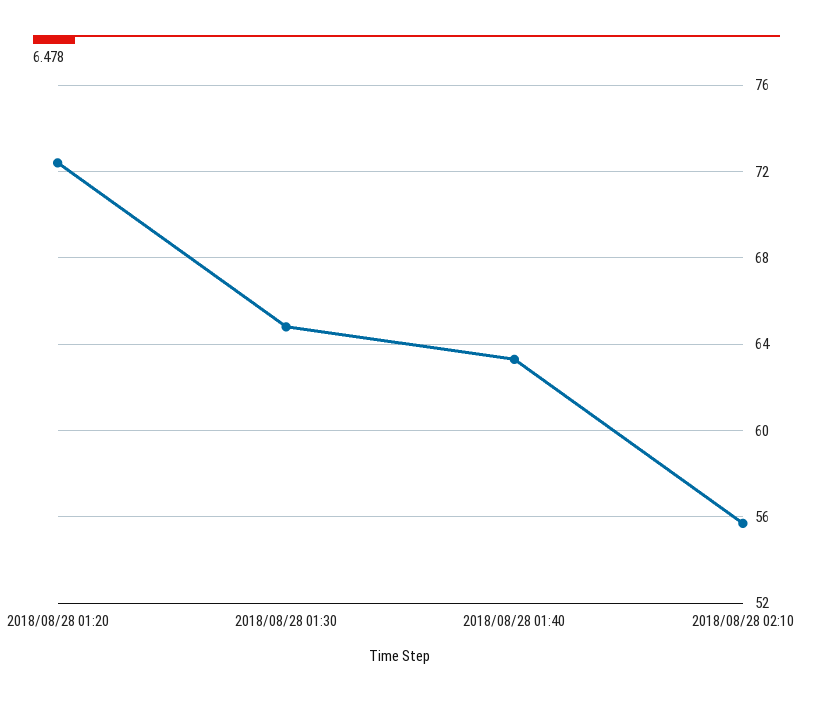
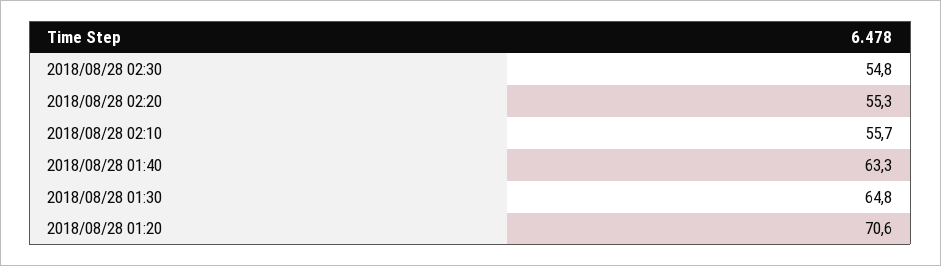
2018/08/28 01:20: 72.5 -> 70.6
2018/08/28 02:30: none -> 54.8
2018/08/28 02:20: none -> 55.3

